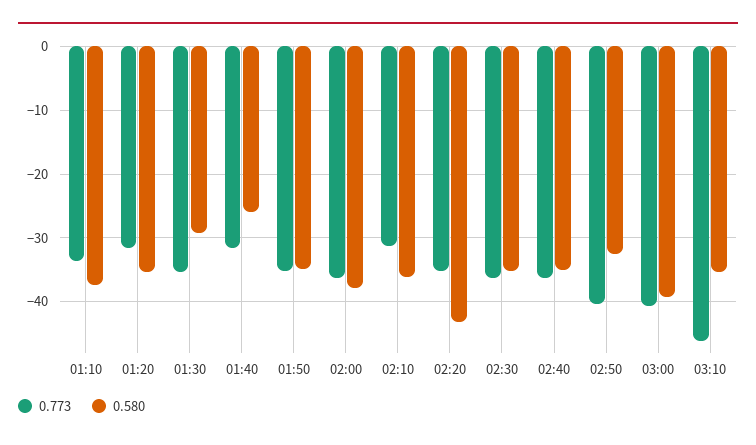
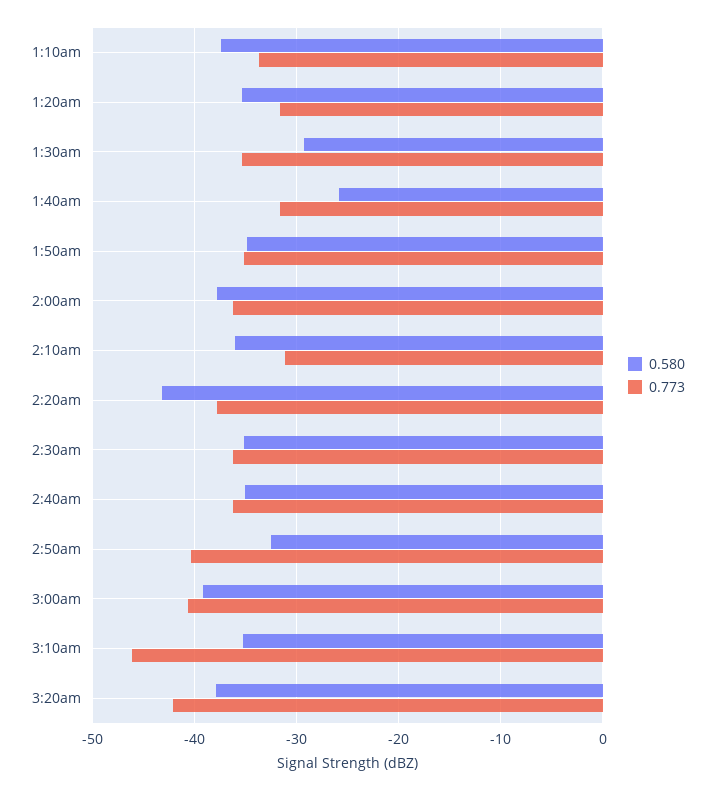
0.773, 02:20: -35 -> -38
0.580, 3:20am: none -> -38
0.773, 3:20am: none -> -42

